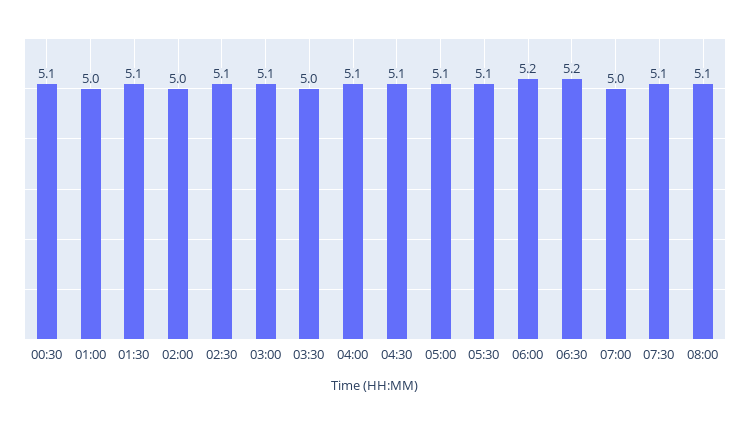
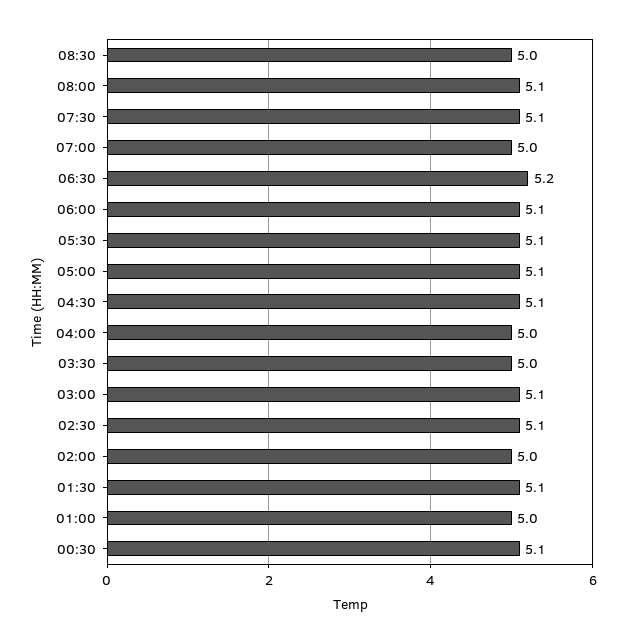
04:00: 5.1 -> 5
06:00: 5.2 -> 5.1
08:30: none -> 5

